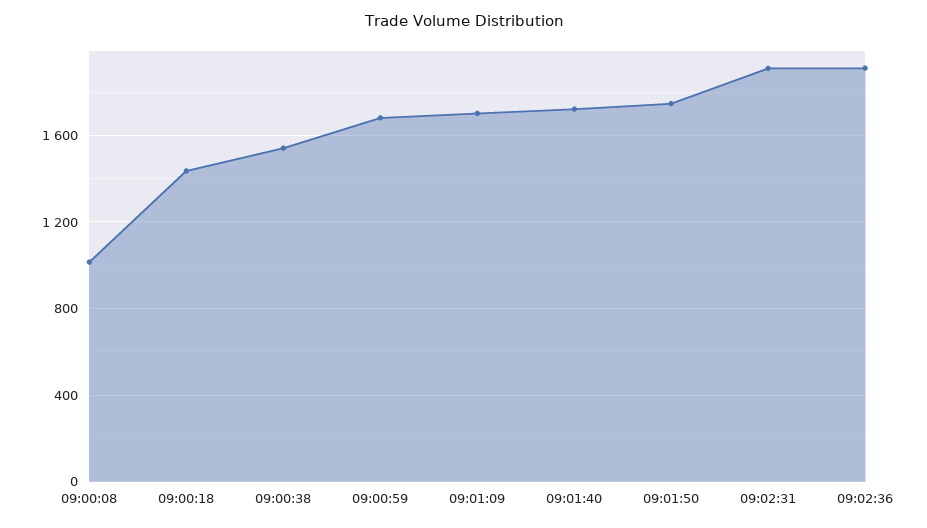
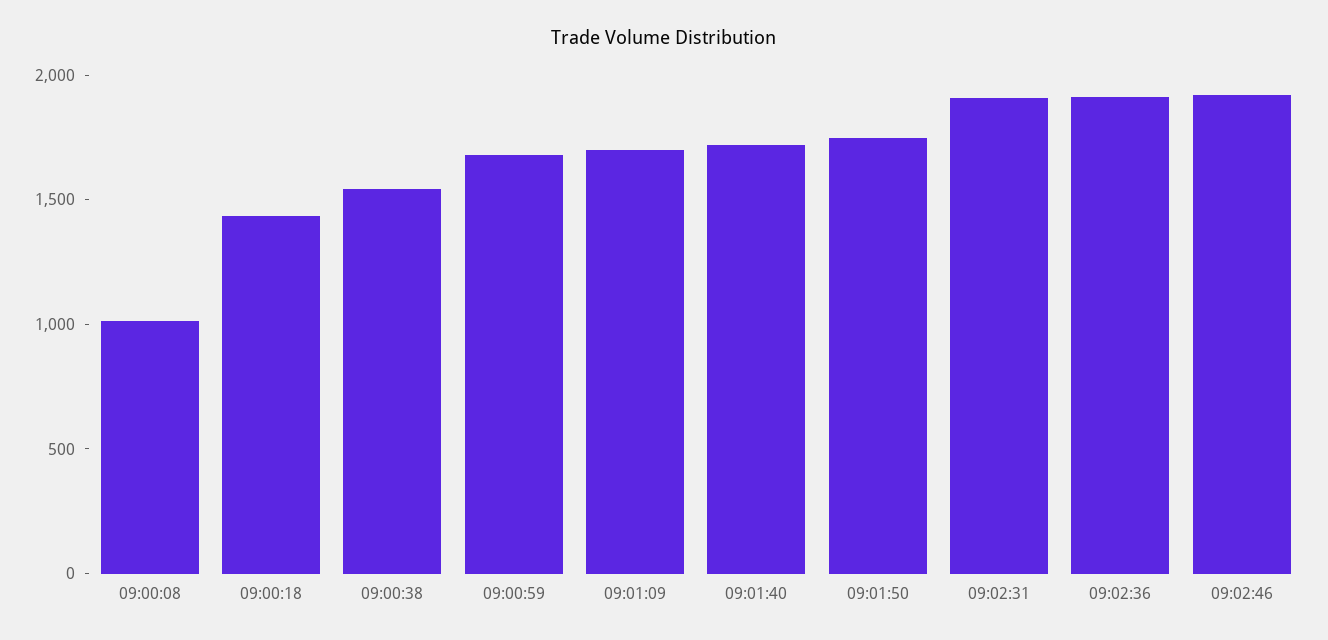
09:02:46: none -> 1900

